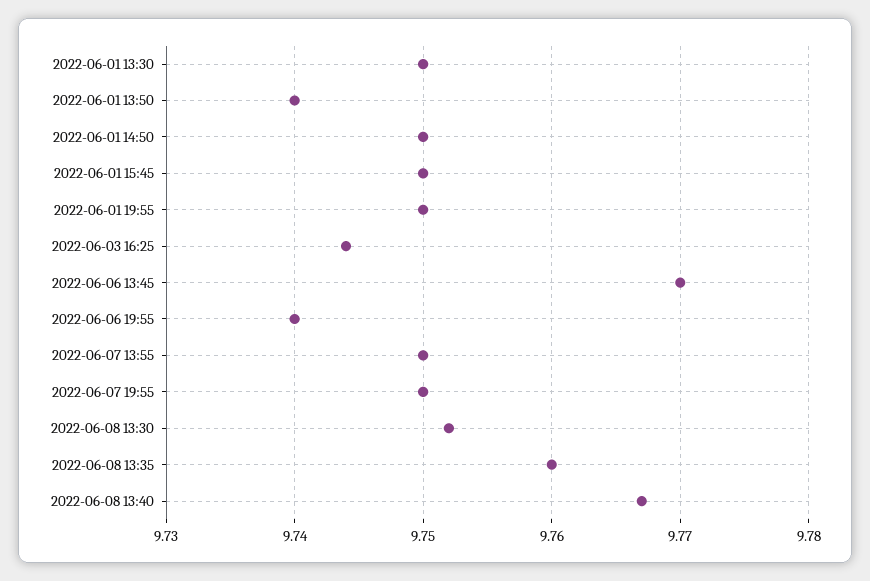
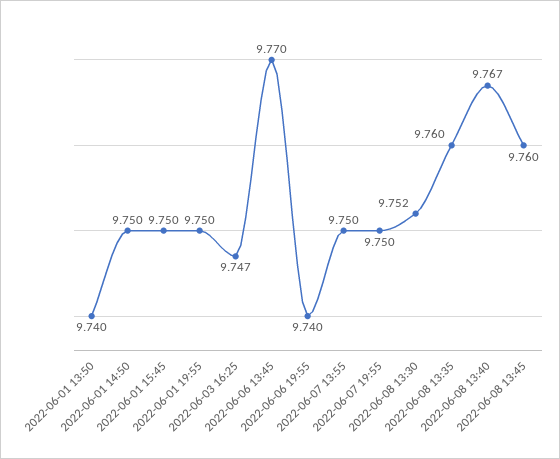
2022-06-01 13:30: 9.75 -> none
2022-06-03 16:25: 9.744 -> 9.747
2022-06-08 13:45: none -> 9.76

